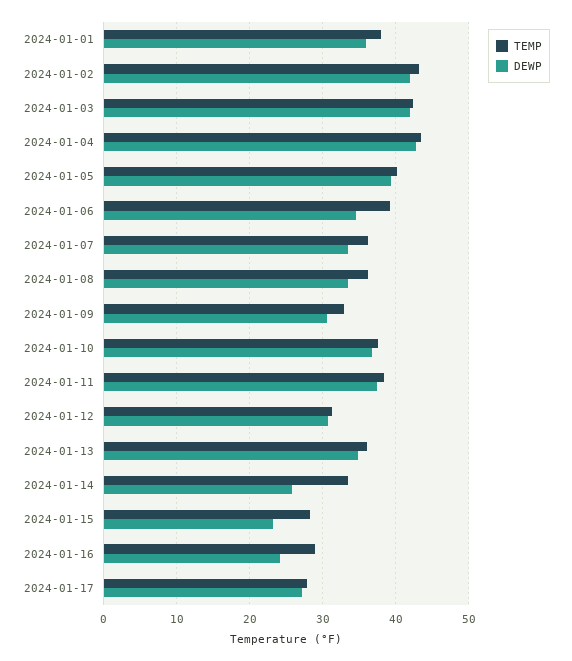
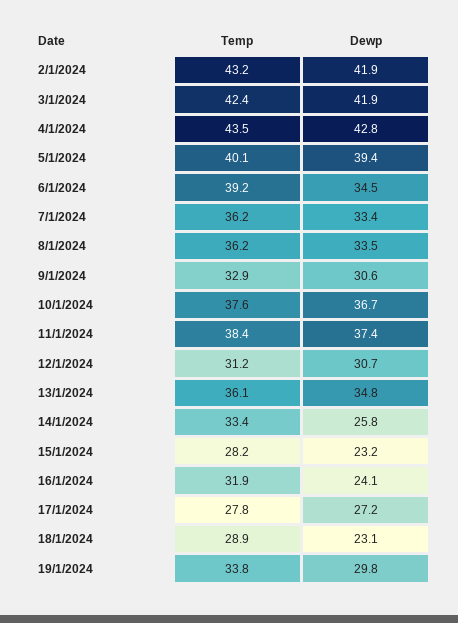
TEMP, 2024-01-01: 38 -> none
DEWP, 2024-01-01: 36 -> none
TEMP, 2024-01-16: 29 -> 31.9
TEMP, 18/1/2024: none -> 28.9
DEWP, 18/1/2024: none -> 23.1
TEMP, 19/1/2024: none -> 33.8
DEWP, 19/1/2024: none -> 29.8

